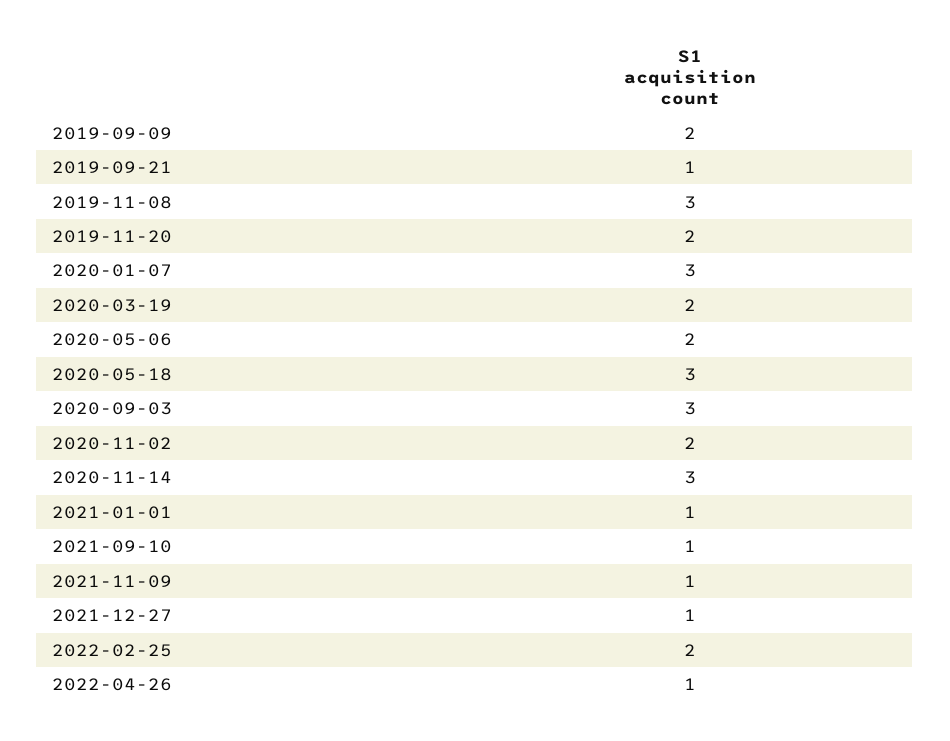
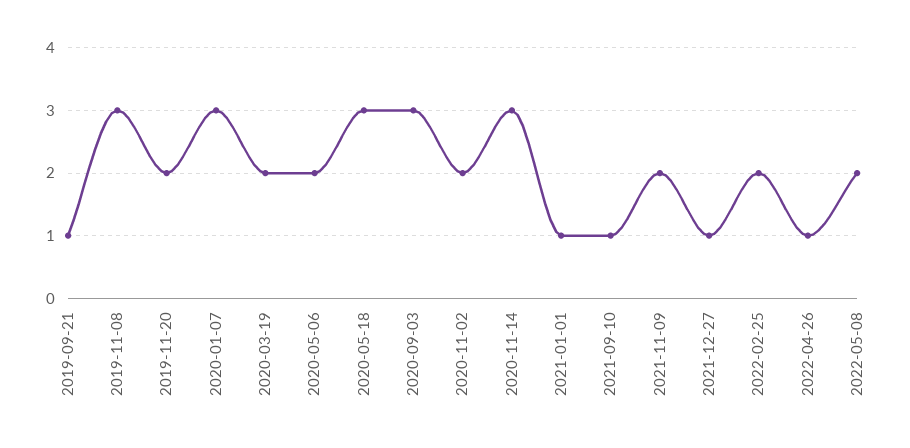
2019-09-09: 2 -> none
2021-11-09: 1 -> 2
2022-05-08: none -> 2

